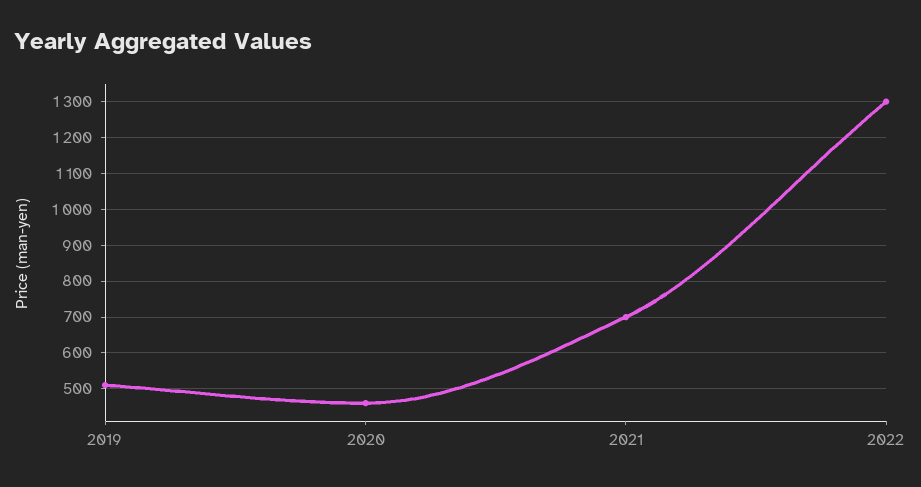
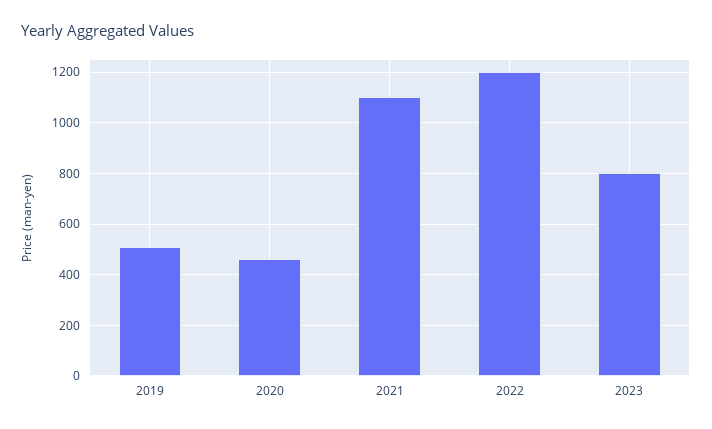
2021: 700 -> 1100
2022: 1300 -> 1200
2023: none -> 800

